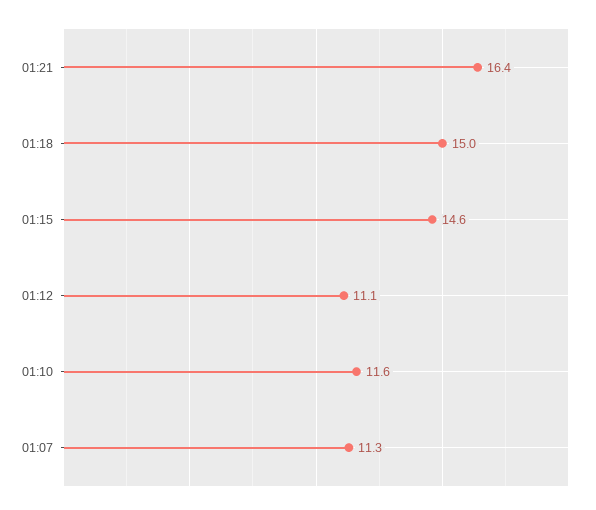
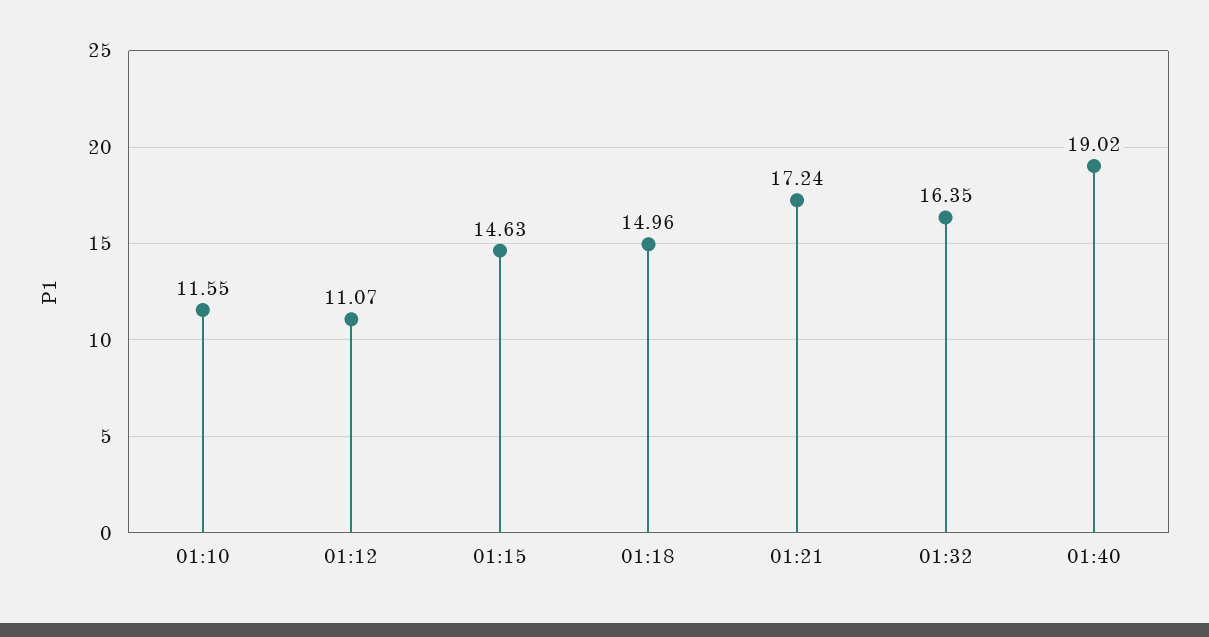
01:21: 16.4 -> 17.24
01:07: 11.3 -> none
01:32: none -> 16.35
01:40: none -> 19.02

